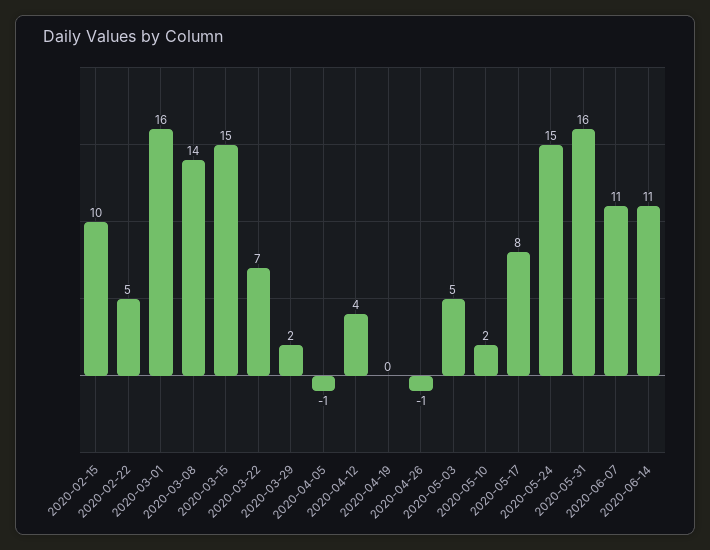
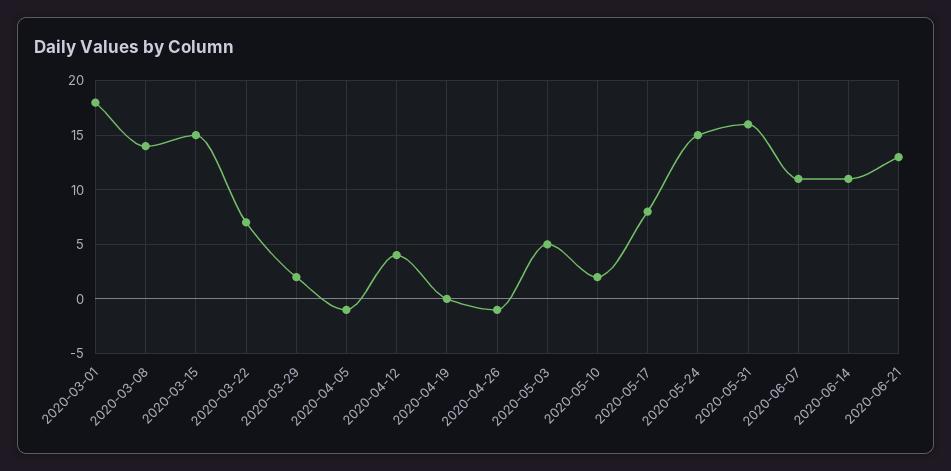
2020-02-15: 10 -> none
2020-02-22: 5 -> none
2020-03-01: 16 -> 18
2020-06-21: none -> 13

